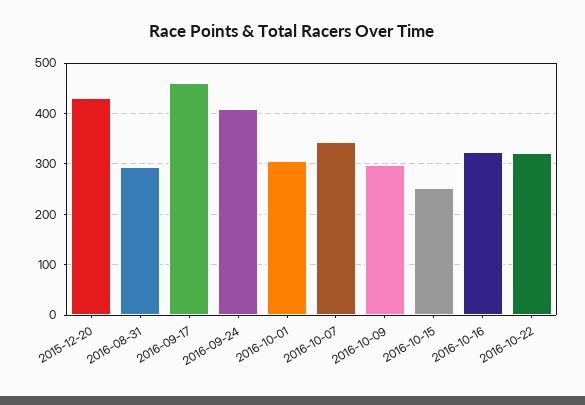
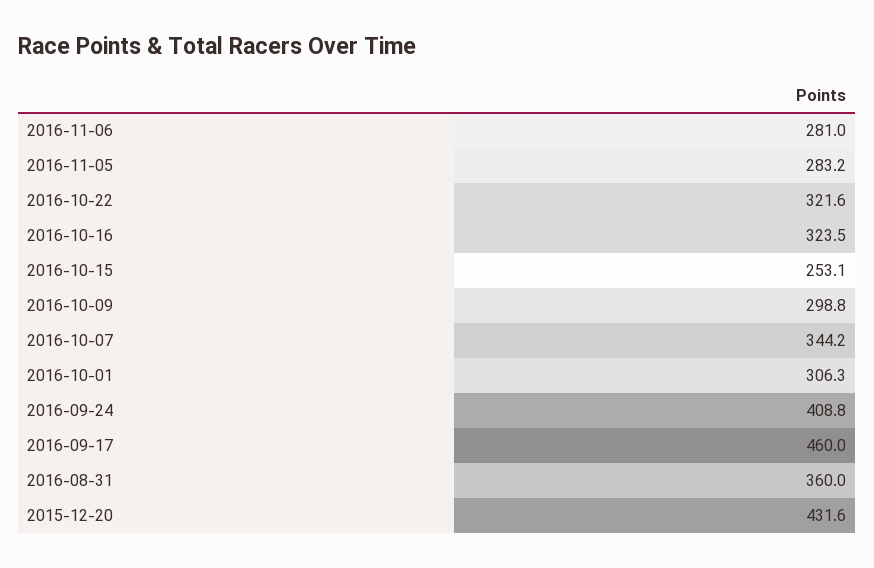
2016-08-31: 300 -> 360
2016-11-06: none -> 281
2016-11-05: none -> 283.2

